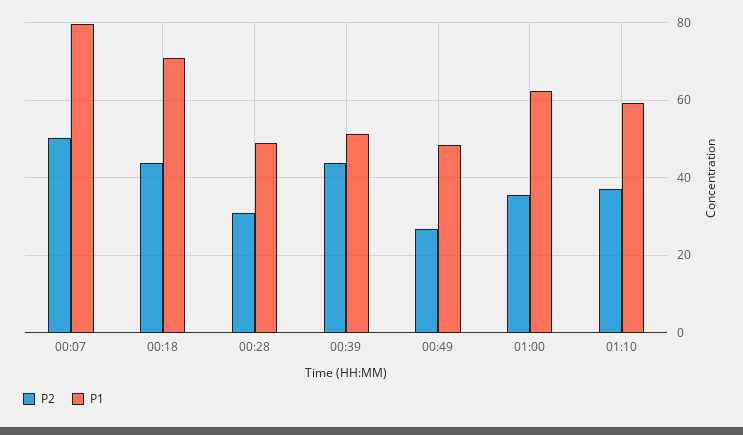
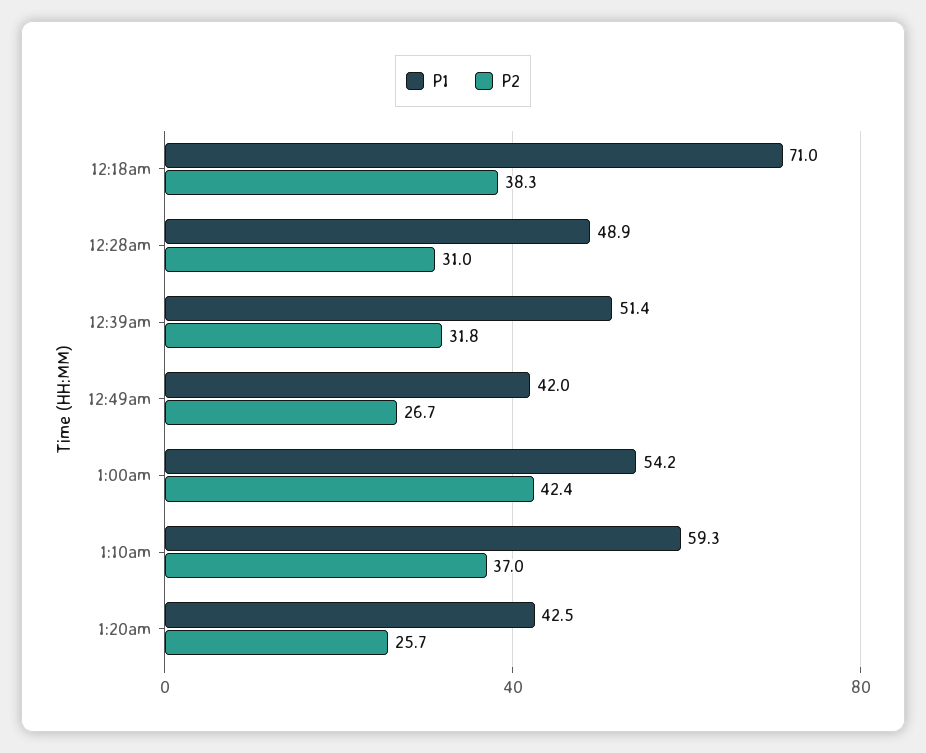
P2, 00:07: 50 -> none
P1, 00:07: 80 -> none
P2, 00:18: 44 -> 38.3
P2, 00:39: 44 -> 31.8
P1, 00:49: 48 -> 42
P2, 01:00: 36 -> 42.4
P1, 01:00: 62 -> 54.2
P1, 1:20am: none -> 42.5
P2, 1:20am: none -> 25.7

